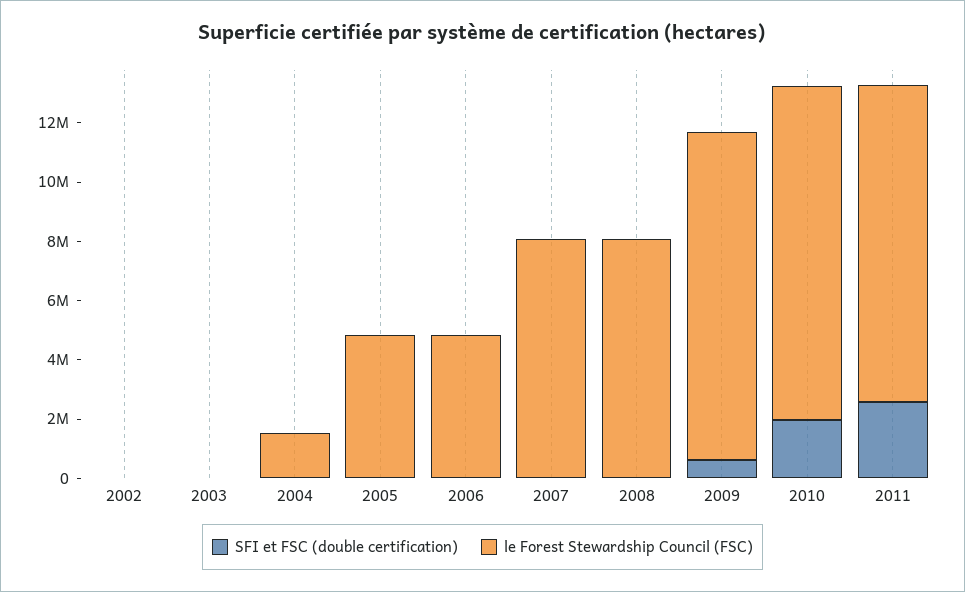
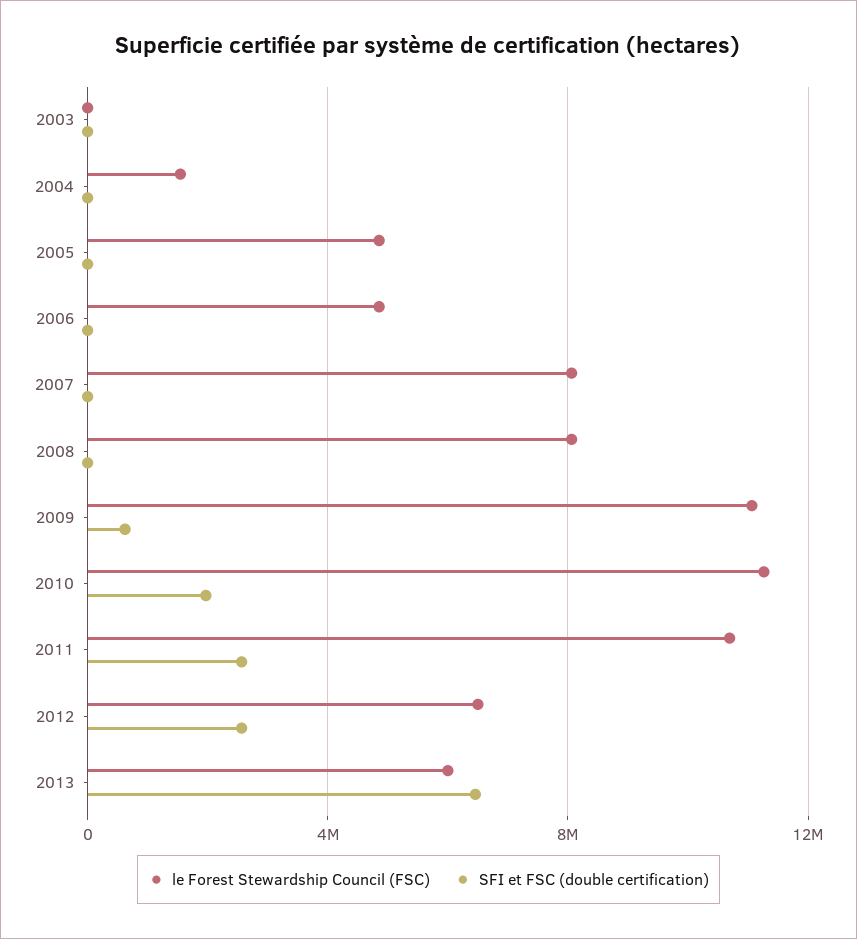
SFI et FSC (double certification), 2002: 0 -> none
le Forest Stewardship Council (FSC), 2002: 0 -> none
le Forest Stewardship Council (FSC), 2012: none -> 6500000
SFI et FSC (double certification), 2012: none -> 2500000
le Forest Stewardship Council (FSC), 2013: none -> 6000000
SFI et FSC (double certification), 2013: none -> 6500000

